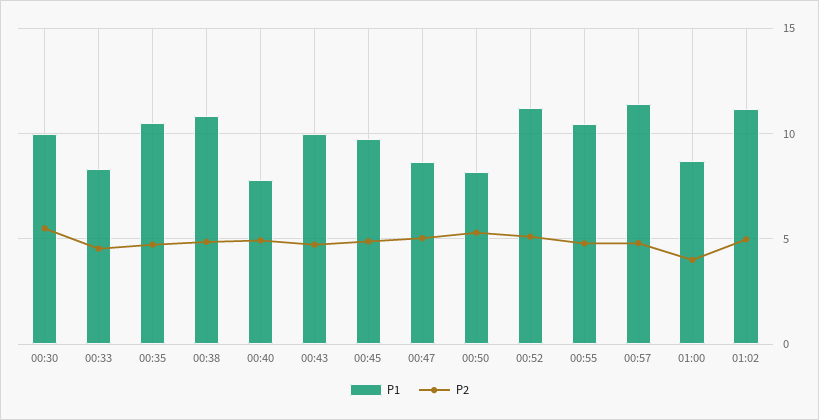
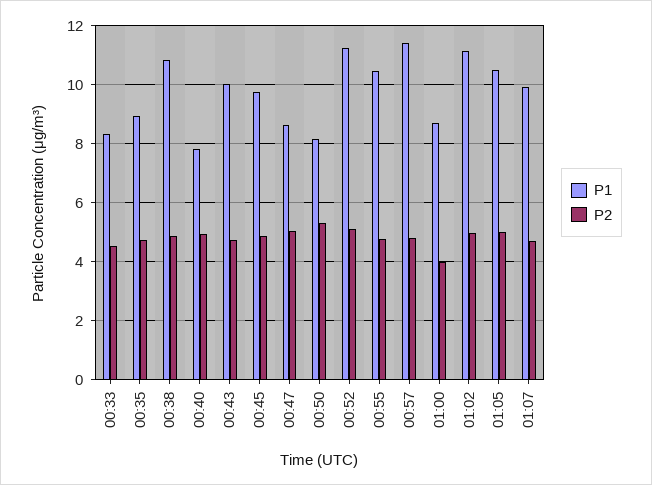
P1, 00:30: 10 -> none
P2, 00:30: 5.5 -> none
P1, 00:35: 10.5 -> 9
P1, 01:05: none -> 10.5
P2, 01:05: none -> 5
P1, 01:07: none -> 10
P2, 01:07: none -> 4.75

